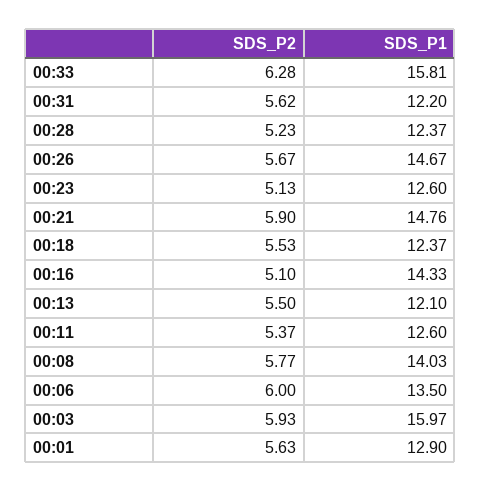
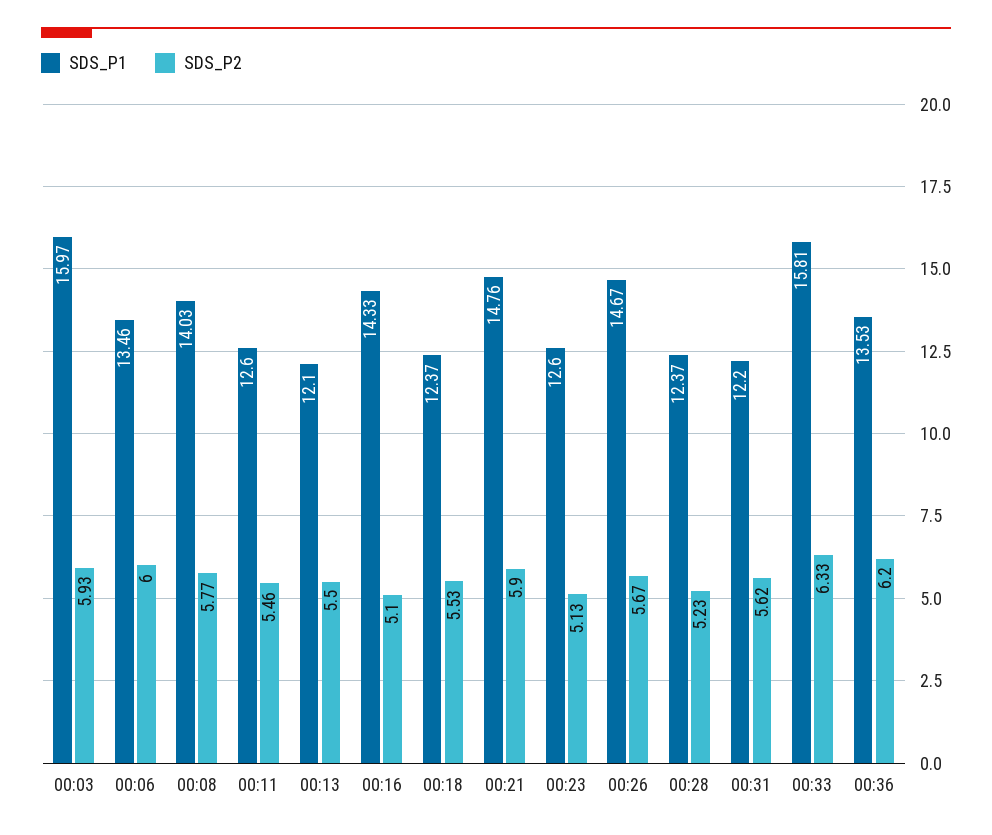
SDS_P2, 00:33: 6.28 -> 6.33
SDS_P2, 00:11: 5.37 -> 5.46
SDS_P1, 00:06: 13.5 -> 13.46
SDS_P2, 00:01: 5.63 -> none
SDS_P1, 00:01: 12.9 -> none
SDS_P1, 00:36: none -> 13.53
SDS_P2, 00:36: none -> 6.2

